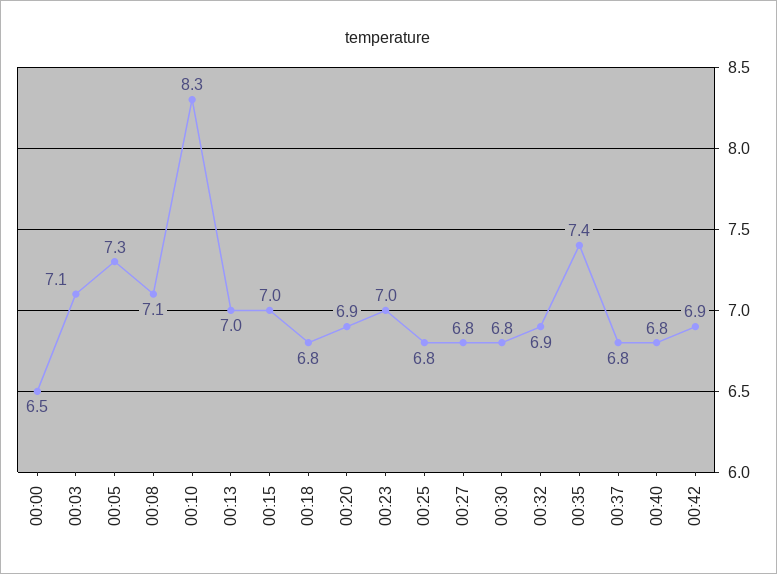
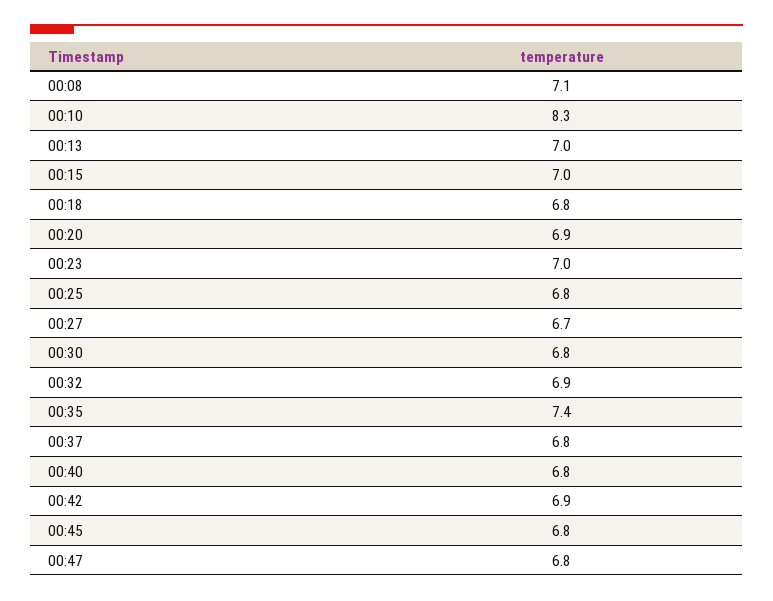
00:00: 6.5 -> none
00:03: 7.1 -> none
00:05: 7.3 -> none
00:27: 6.8 -> 6.7
00:45: none -> 6.8
00:47: none -> 6.8

